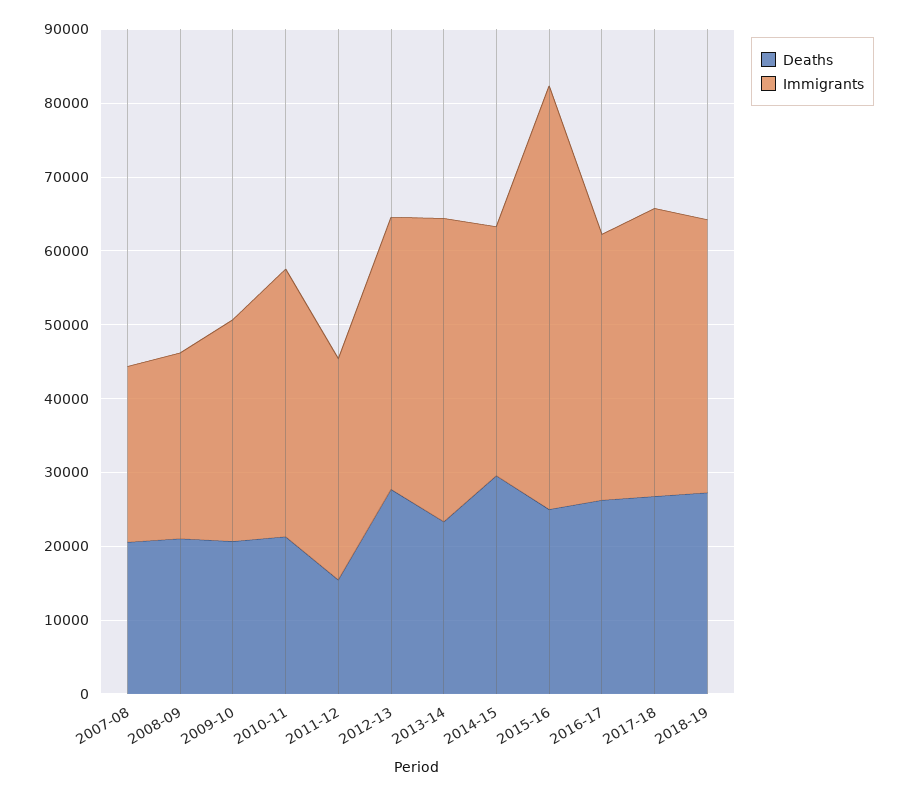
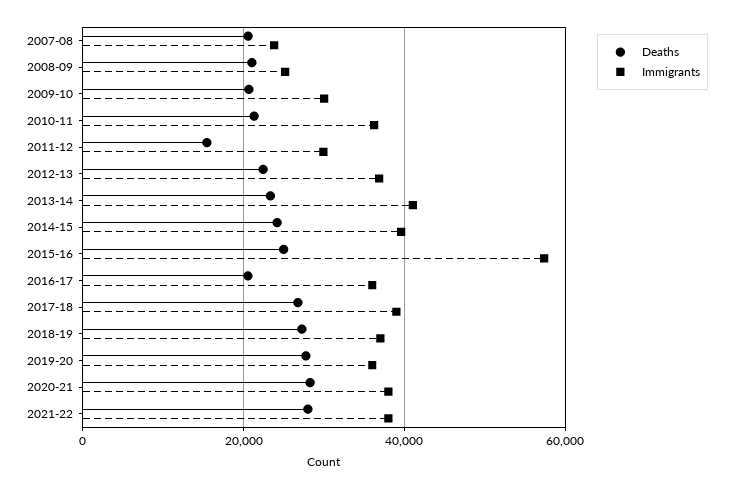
Deaths, 2012-13: 28000 -> 22000
Deaths, 2014-15: 30000 -> 24000
Immigrants, 2014-15: 34000 -> 40000
Deaths, 2016-17: 26000 -> 20000
Deaths, 2019-20: none -> 28000
Immigrants, 2019-20: none -> 36000
Deaths, 2020-21: none -> 28000
Immigrants, 2020-21: none -> 38000
Deaths, 2021-22: none -> 28000
Immigrants, 2021-22: none -> 38000

